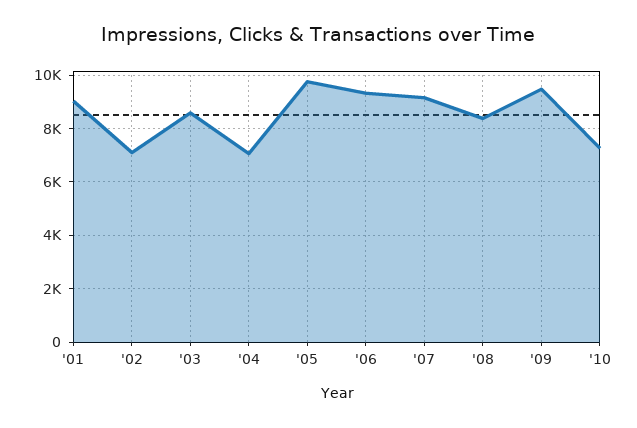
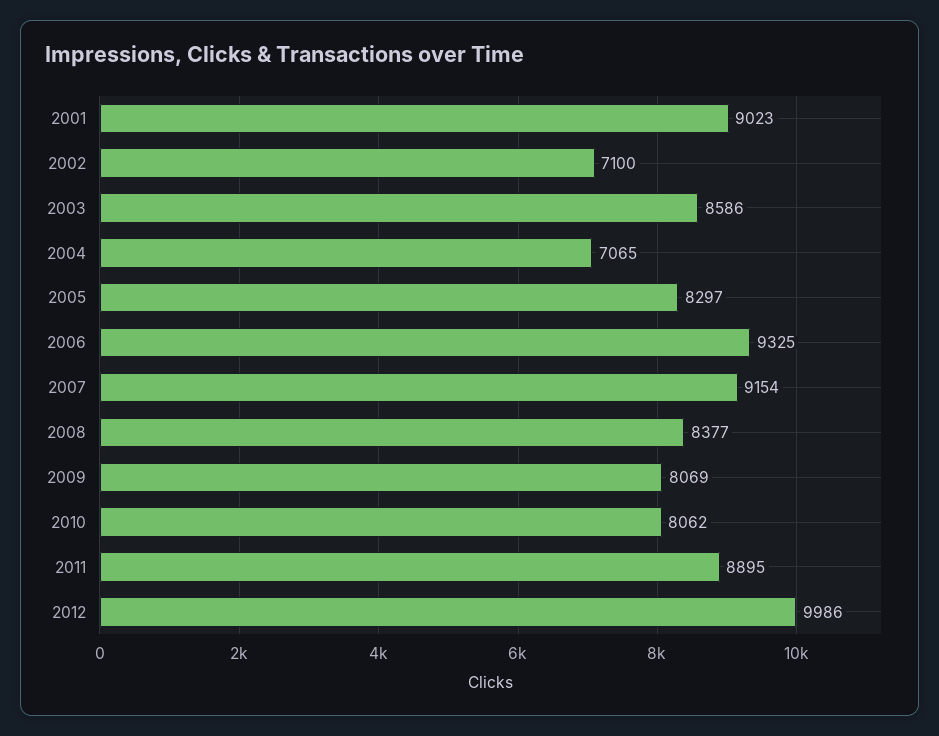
'05: 9750 -> 8297
'09: 9500 -> 8069
'10: 7250 -> 8062
2011: none -> 8895
2012: none -> 9986

